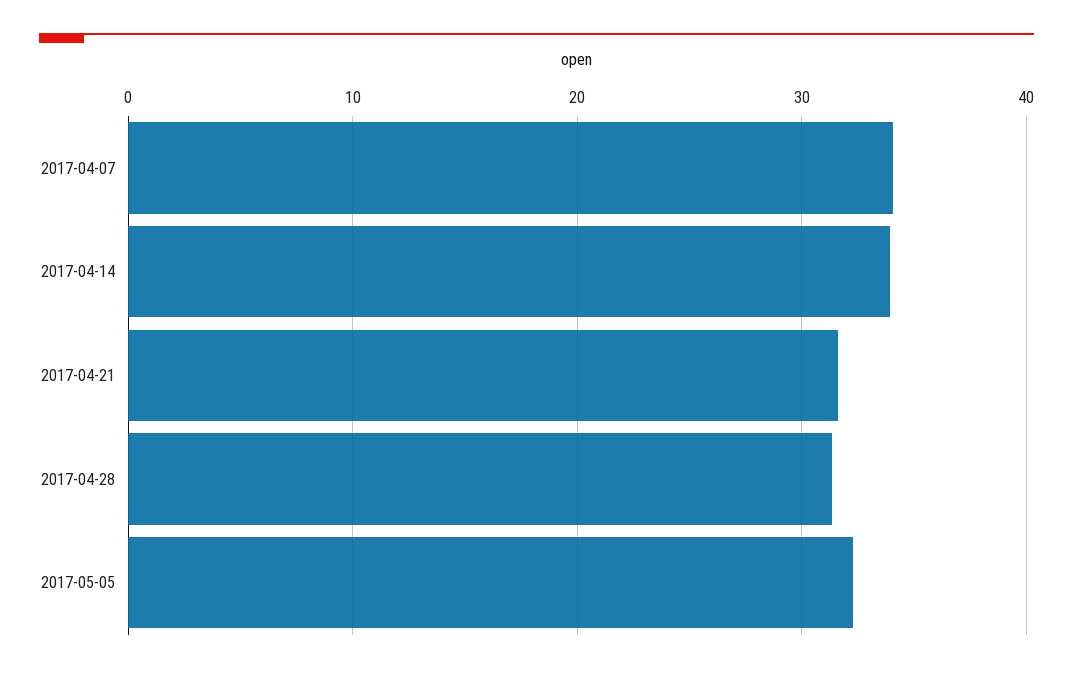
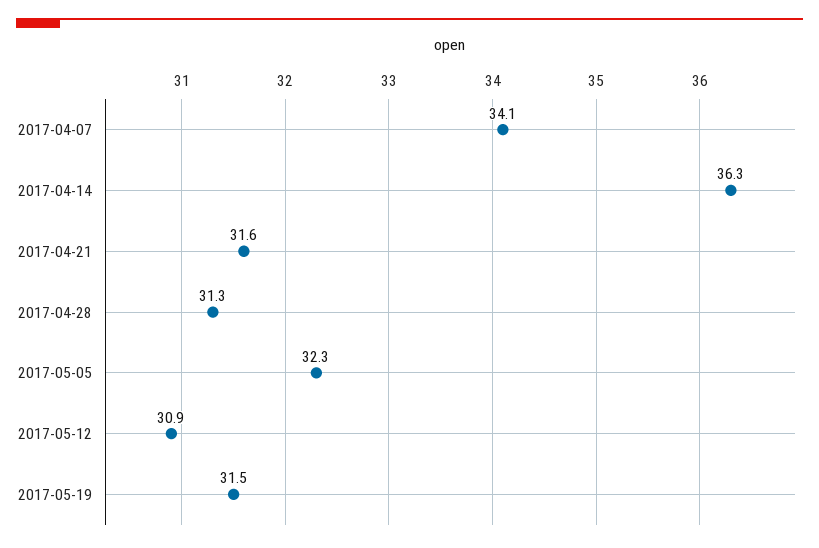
2017-04-14: 34 -> 36.3
2017-05-12: none -> 30.9
2017-05-19: none -> 31.5

